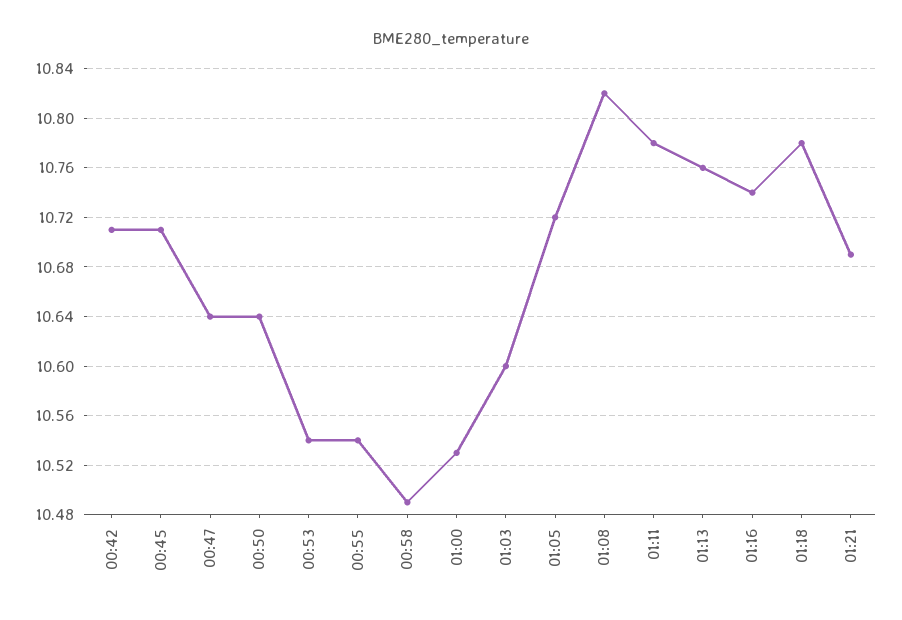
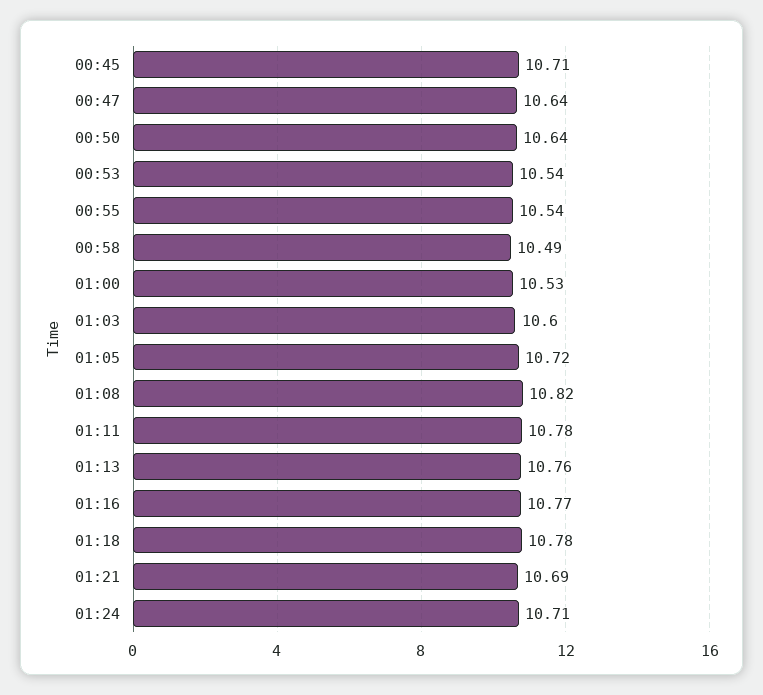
00:42: 10.71 -> none
01:16: 10.74 -> 10.77
01:24: none -> 10.71

